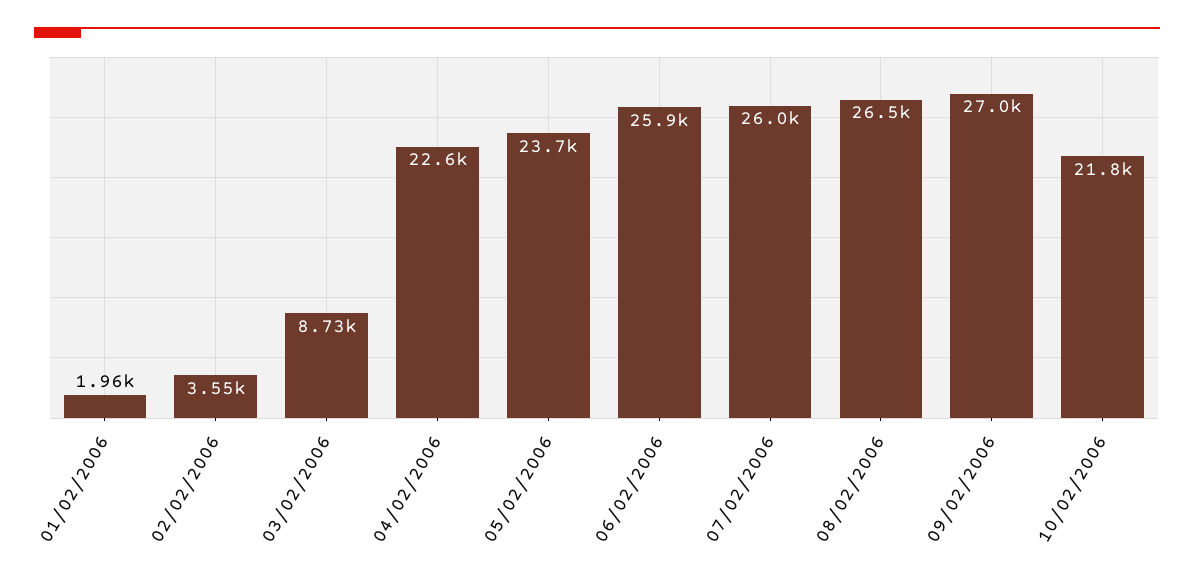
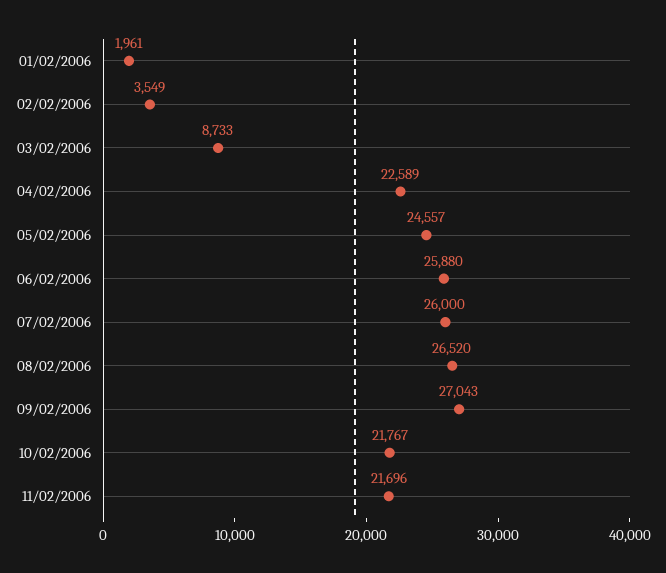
05/02/2006: 23700 -> 24557
11/02/2006: none -> 21696

